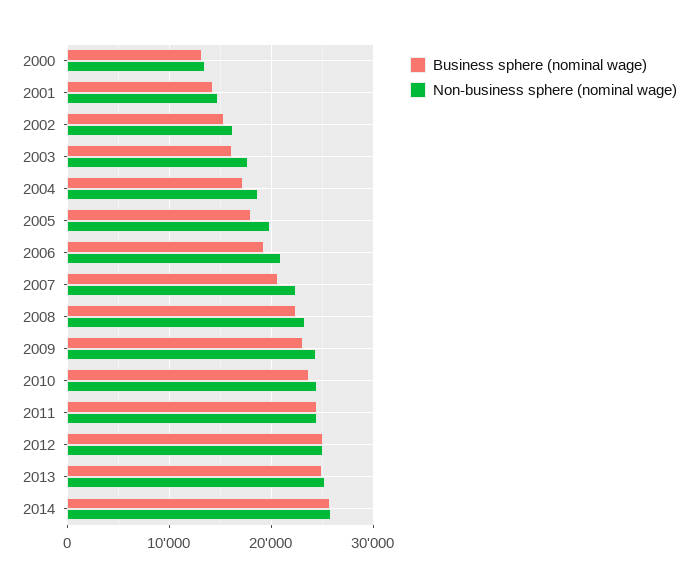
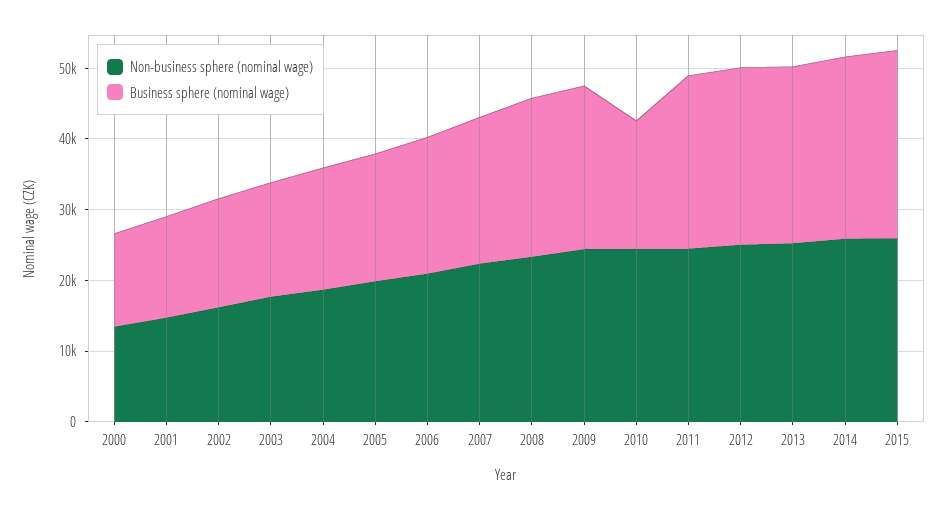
Business sphere (nominal wage), 2010: 24000 -> 18000
Non-business sphere (nominal wage), 2015: none -> 26000
Business sphere (nominal wage), 2015: none -> 26000

